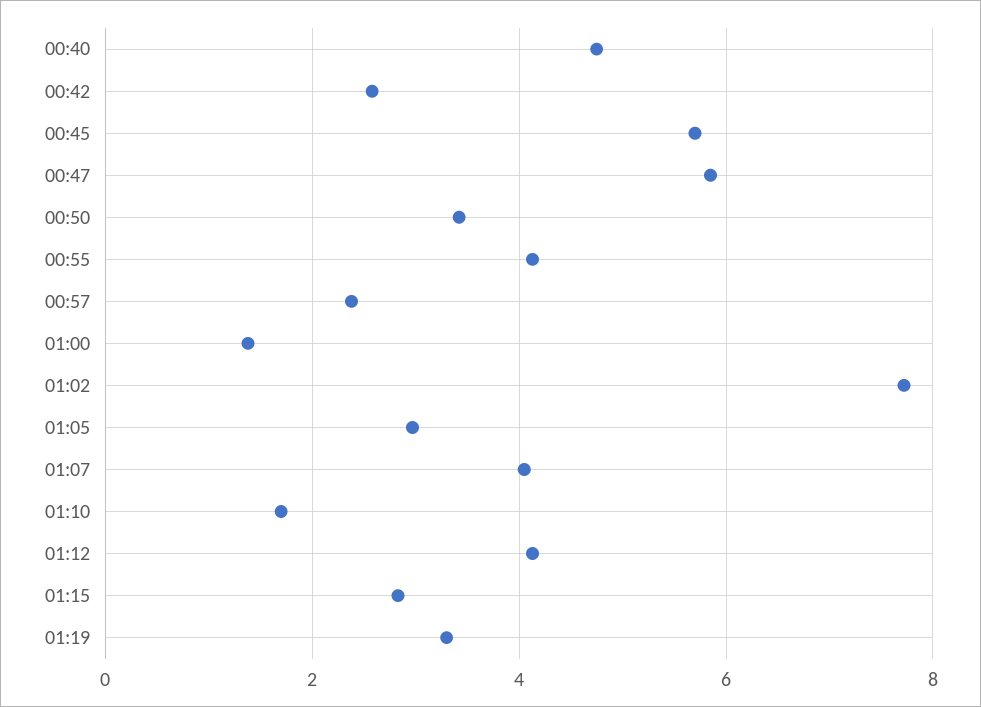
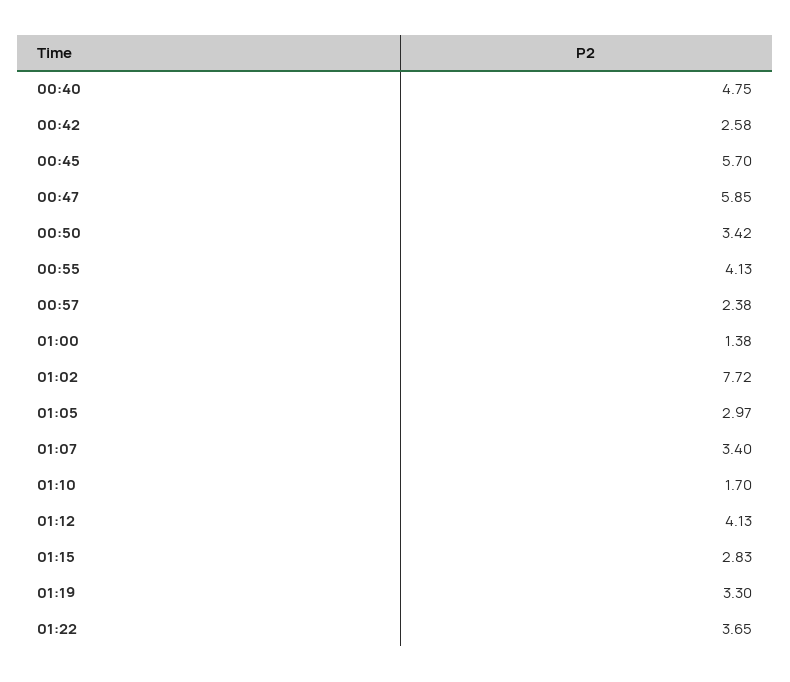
01:07: 4 -> 3.4
01:22: none -> 3.65

